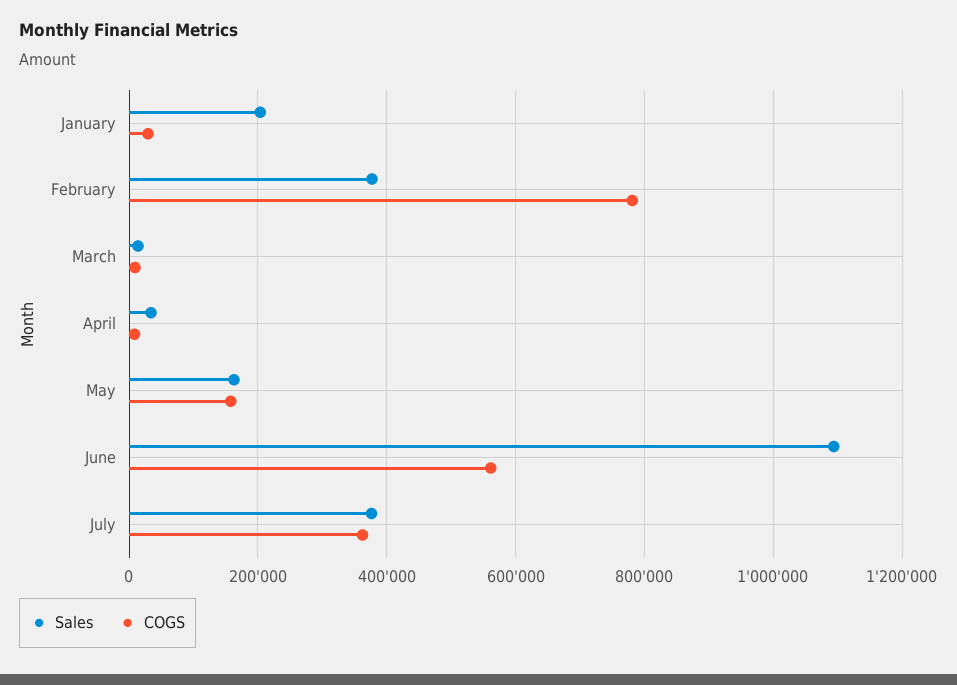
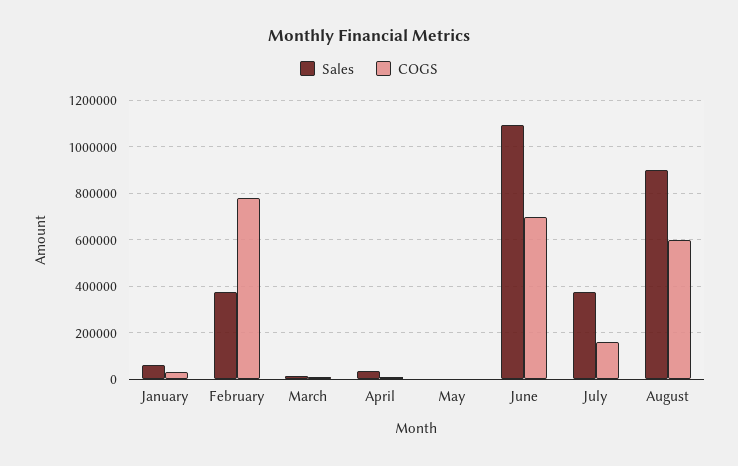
Sales, January: 200000 -> 50000
Sales, May: 160000 -> 0
COGS, May: 160000 -> 0
COGS, June: 560000 -> 700000
COGS, July: 360000 -> 150000
Sales, August: none -> 900000
COGS, August: none -> 600000

